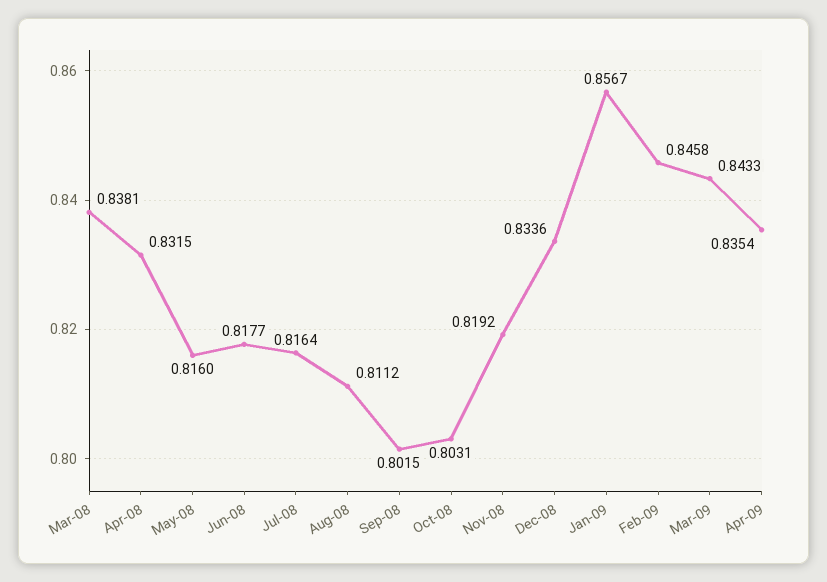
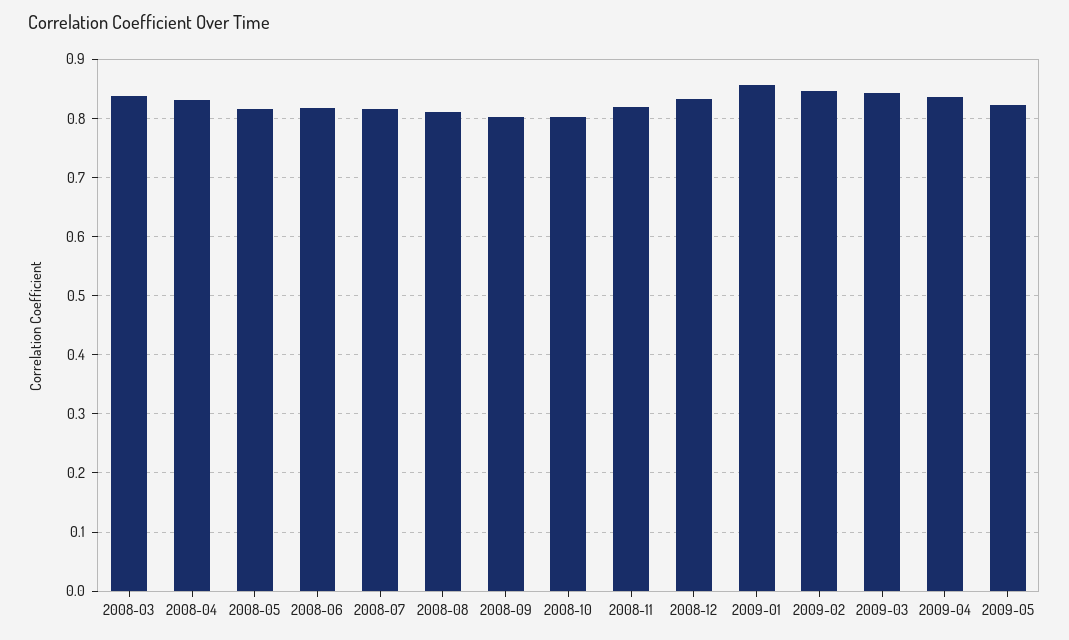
2009-05: none -> 0.82

